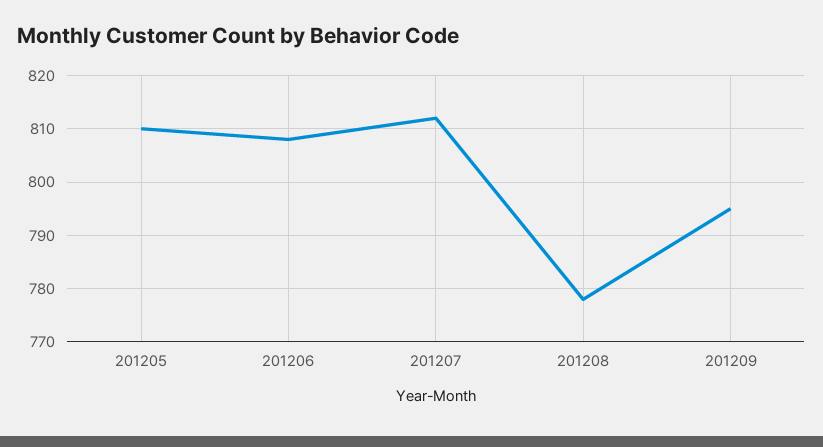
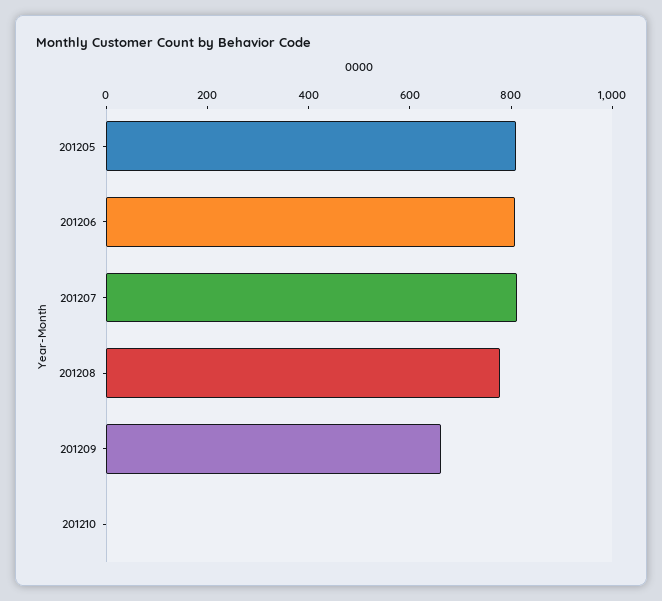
201209: 795 -> 650
201210: none -> 0

